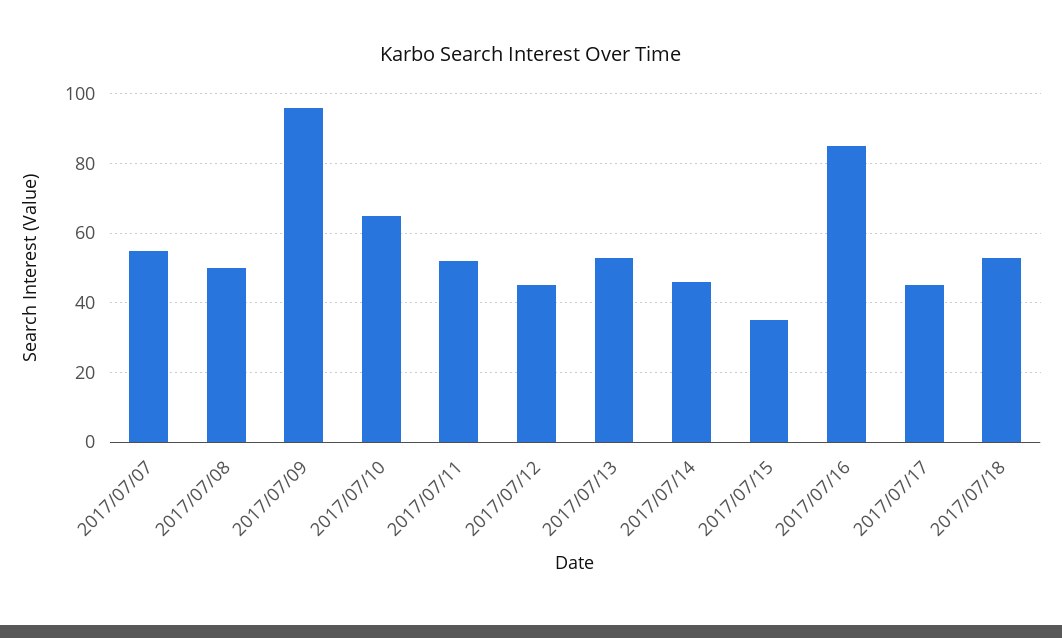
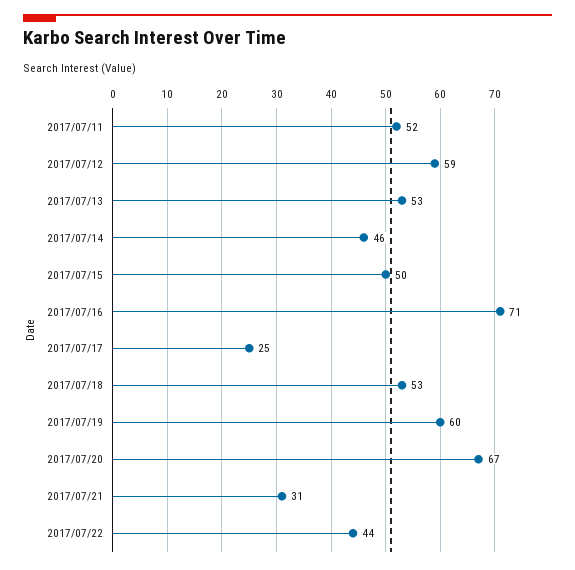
2017/07/07: 55 -> none
2017/07/08: 50 -> none
2017/07/09: 95 -> none
2017/07/10: 65 -> none
2017/07/12: 45 -> 59
2017/07/15: 35 -> 50
2017/07/16: 85 -> 71
2017/07/17: 45 -> 25
2017/07/19: none -> 60
2017/07/20: none -> 67
2017/07/21: none -> 31
2017/07/22: none -> 44

